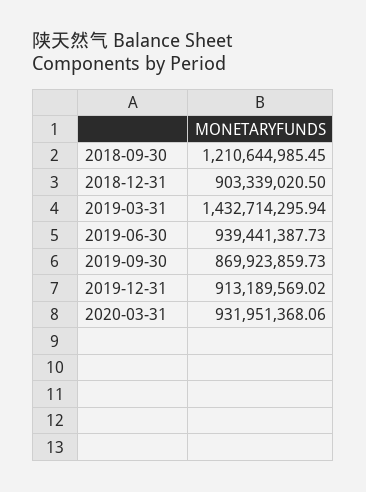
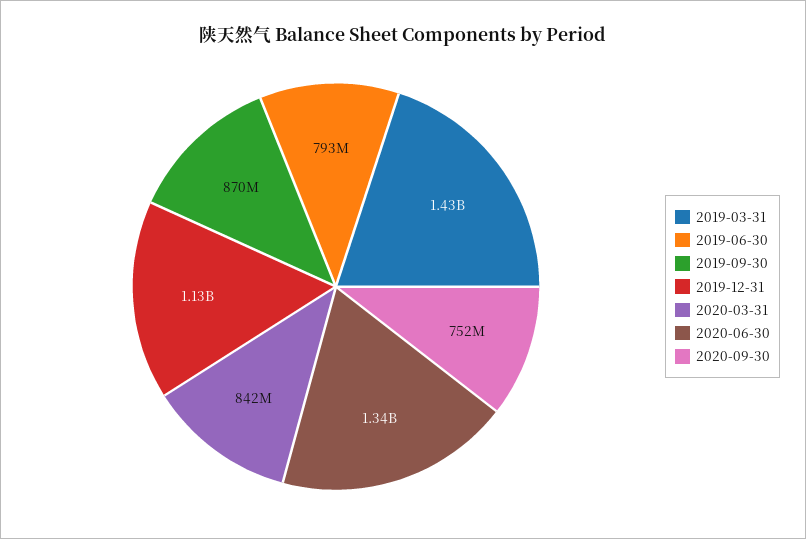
2018-09-30: 1210644985.45 -> none
2018-12-31: 903339020.5 -> none
2019-06-30: 939441387.73 -> 793000000
2019-12-31: 913189569.02 -> 1130000000
2020-03-31: 931951368.06 -> 842000000
2020-06-30: none -> 1340000000
2020-09-30: none -> 752000000

